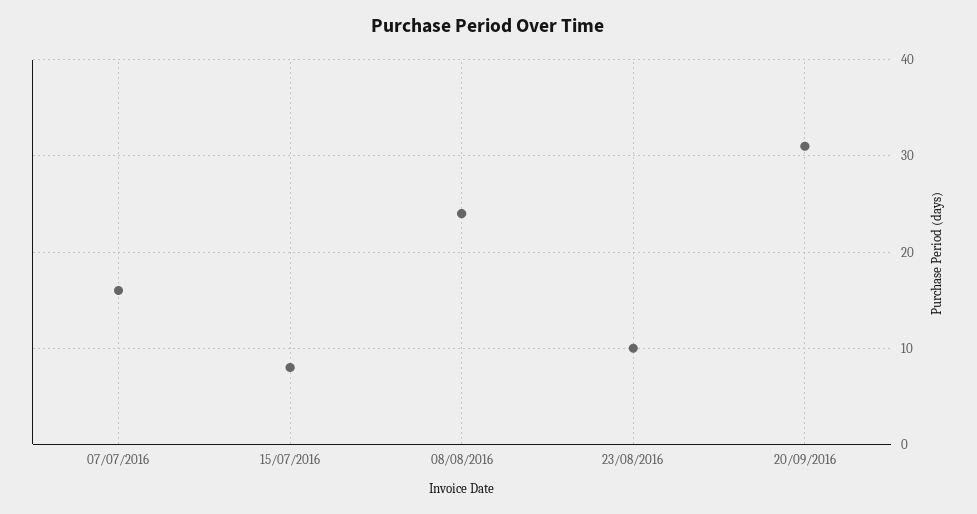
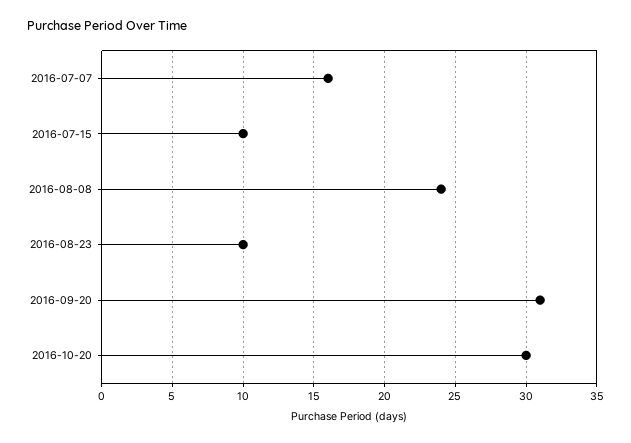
15/07/2016: 8 -> 10
2016-10-20: none -> 30

